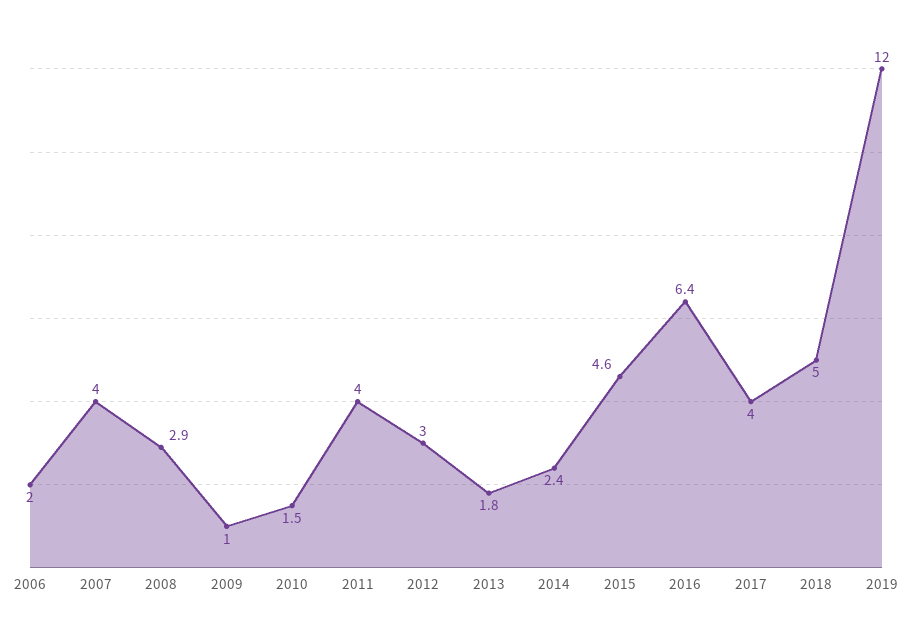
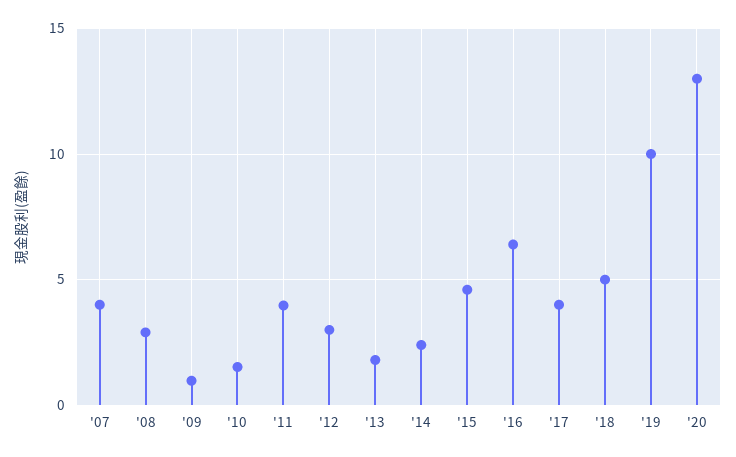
2006: 2 -> none
2019: 12 -> 10
'20: none -> 13

